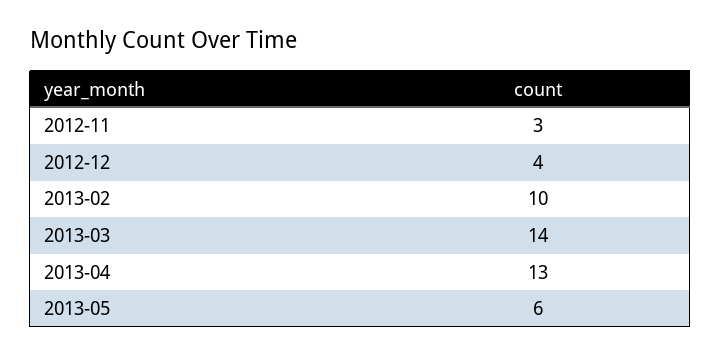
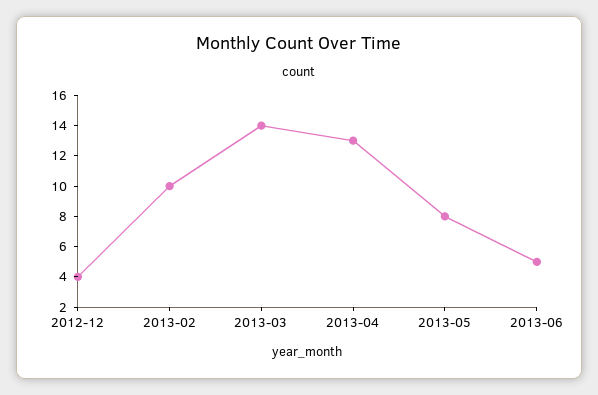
2012-11: 3 -> none
2013-05: 6 -> 8
2013-06: none -> 5

